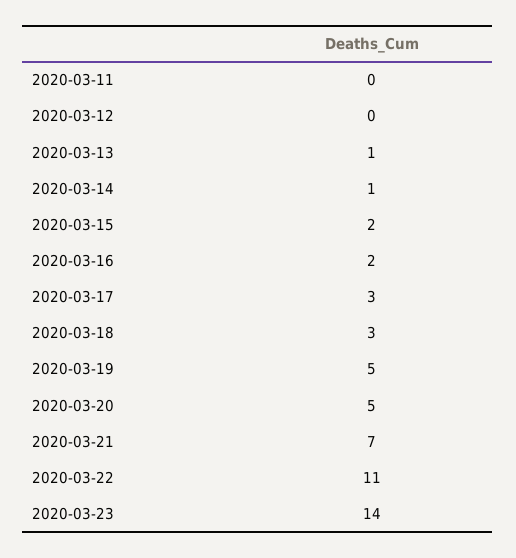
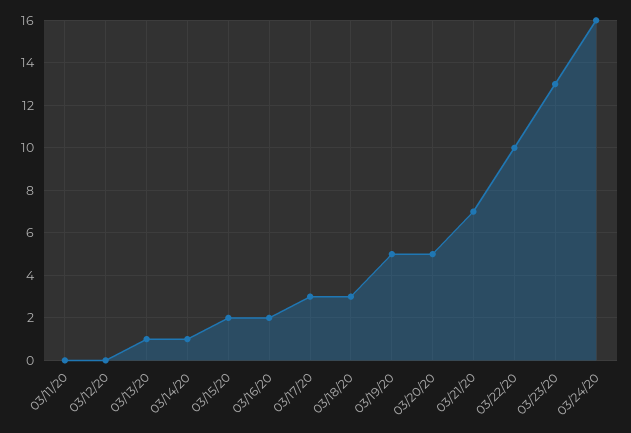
2020-03-22: 11 -> 10
2020-03-23: 14 -> 13
03/24/20: none -> 16

